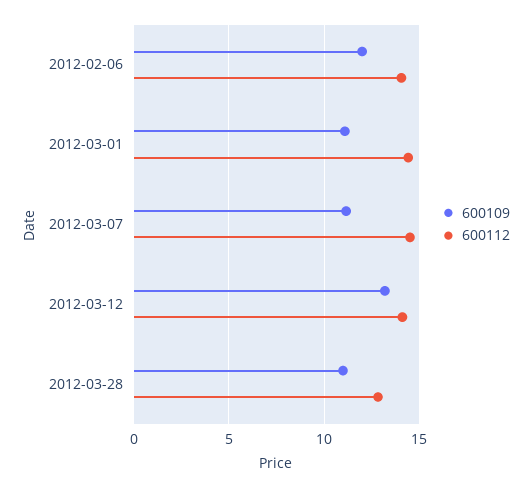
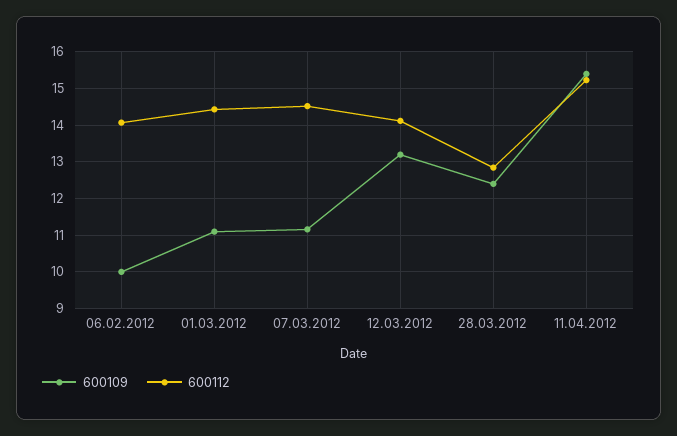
600109, 2012-02-06: 12 -> 10
600109, 2012-03-28: 11 -> 12.4
600109, 11.04.2012: none -> 15.4
600112, 11.04.2012: none -> 15.2

